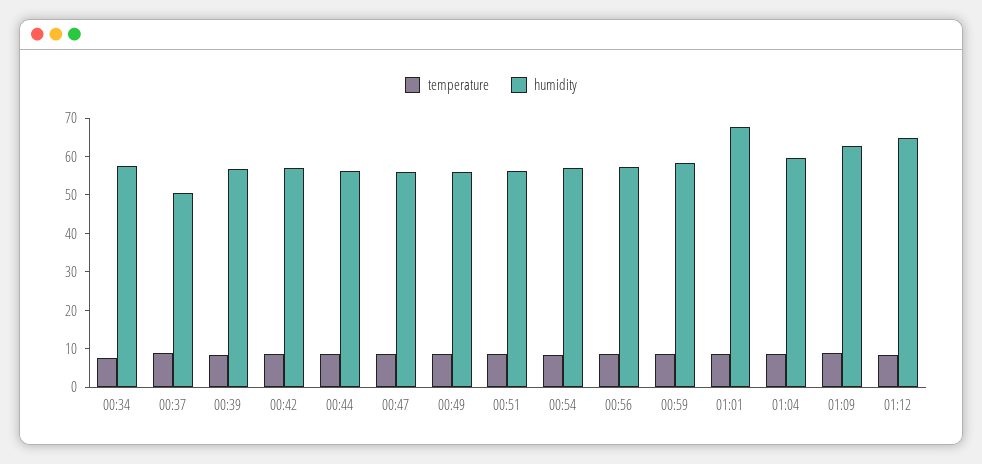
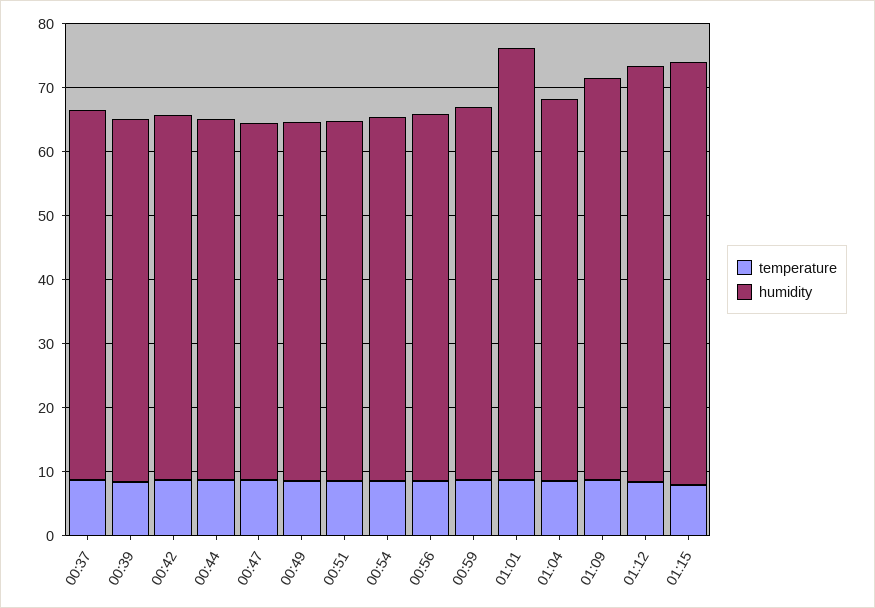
temperature, 00:34: 7.5 -> none
humidity, 00:34: 57.5 -> none
humidity, 00:37: 50 -> 58
temperature, 01:15: none -> 8
humidity, 01:15: none -> 66

